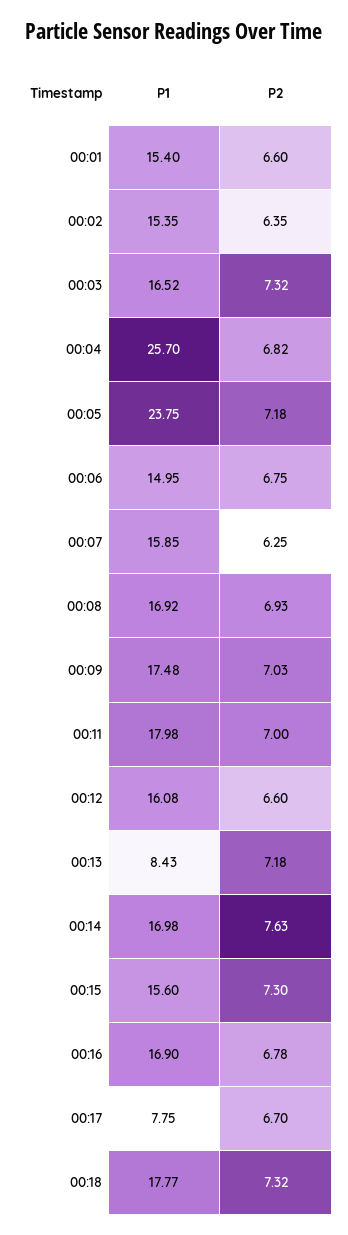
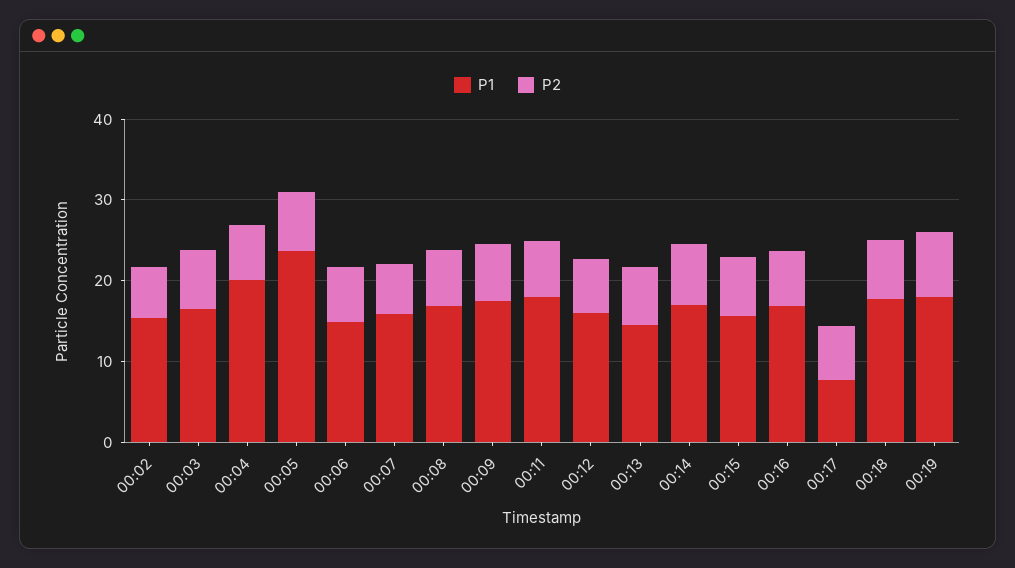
P1, 00:01: 15.4 -> none
P2, 00:01: 6.6 -> none
P1, 00:04: 25.7 -> 20
P1, 00:13: 8.43 -> 14
P1, 00:19: none -> 18
P2, 00:19: none -> 8

